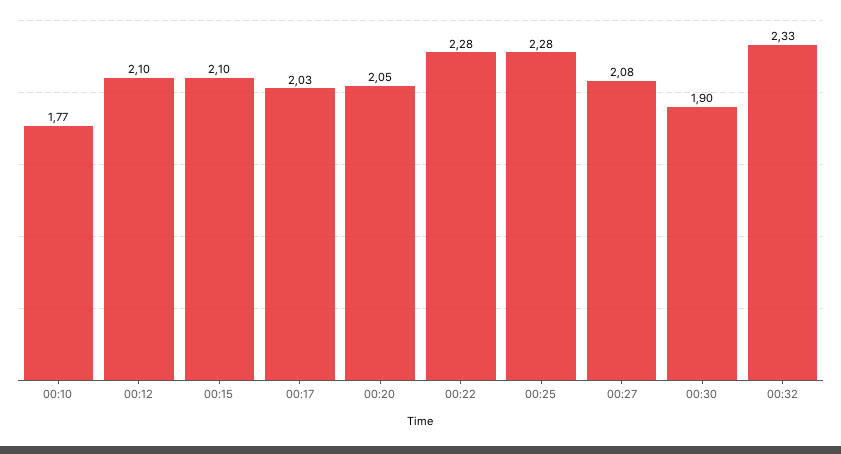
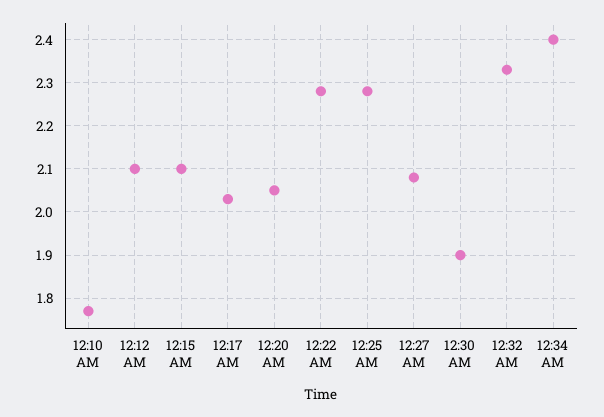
12:34 AM: none -> 2.4

